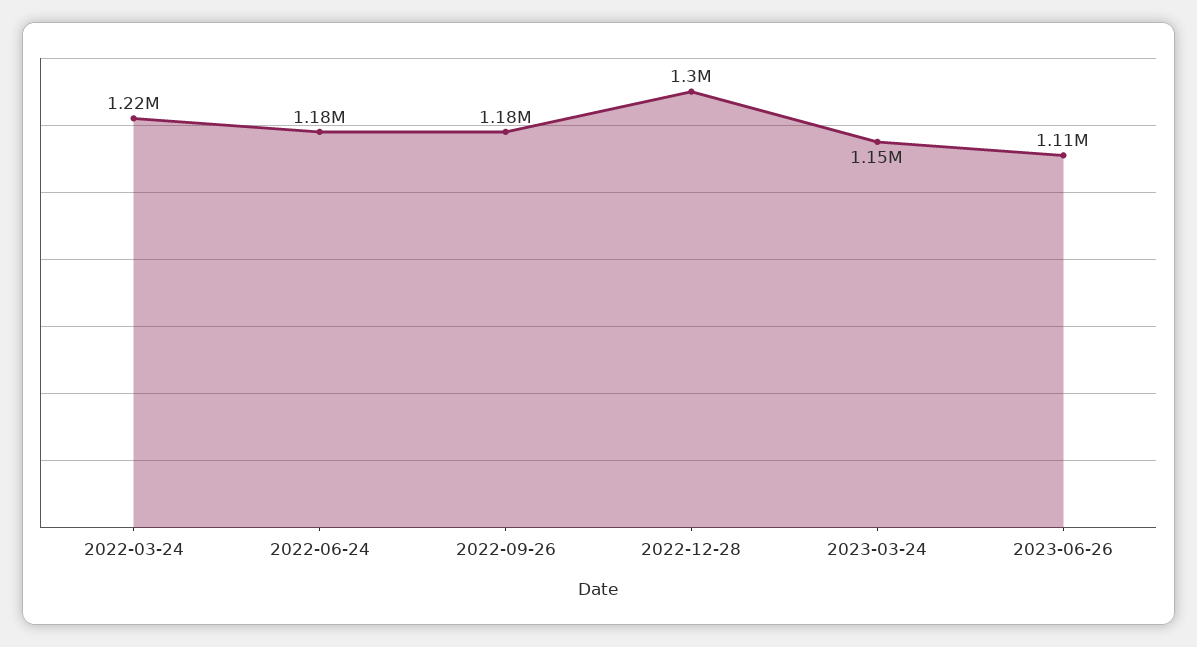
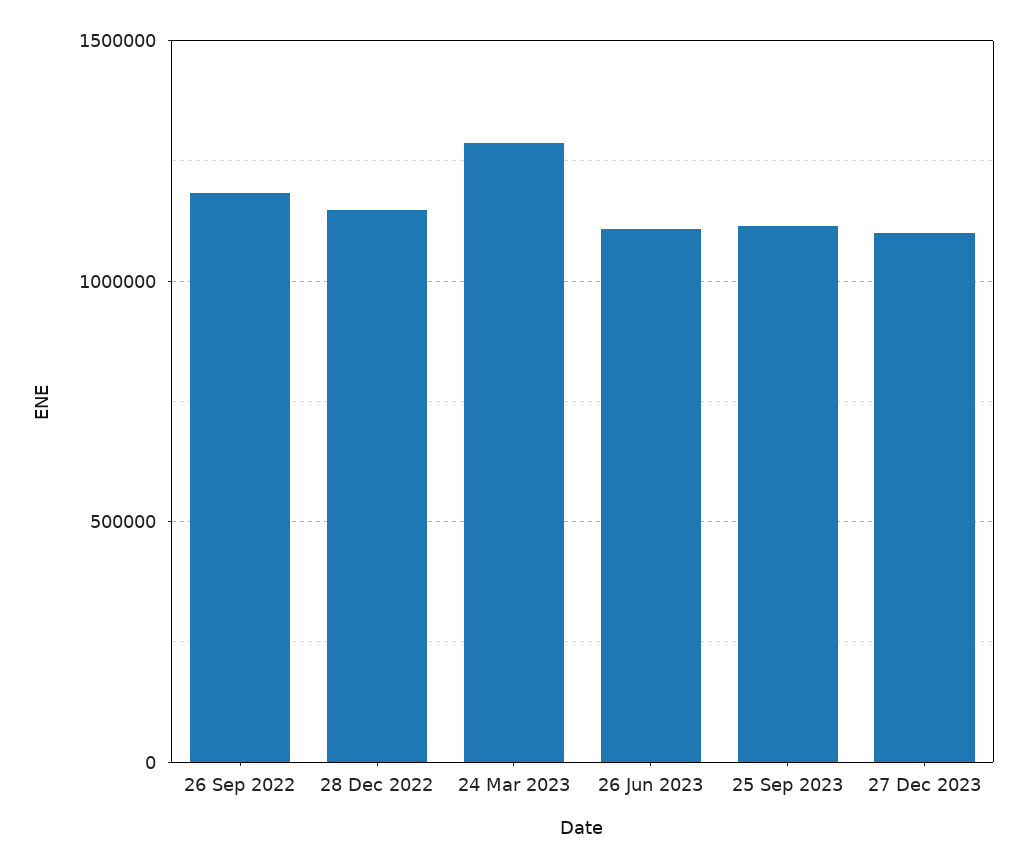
2022-03-24: 1220000 -> none
2022-06-24: 1180000 -> none
2022-12-28: 1300000 -> 1150000
2023-03-24: 1150000 -> 1300000
25 Sep 2023: none -> 1100000
27 Dec 2023: none -> 1100000

